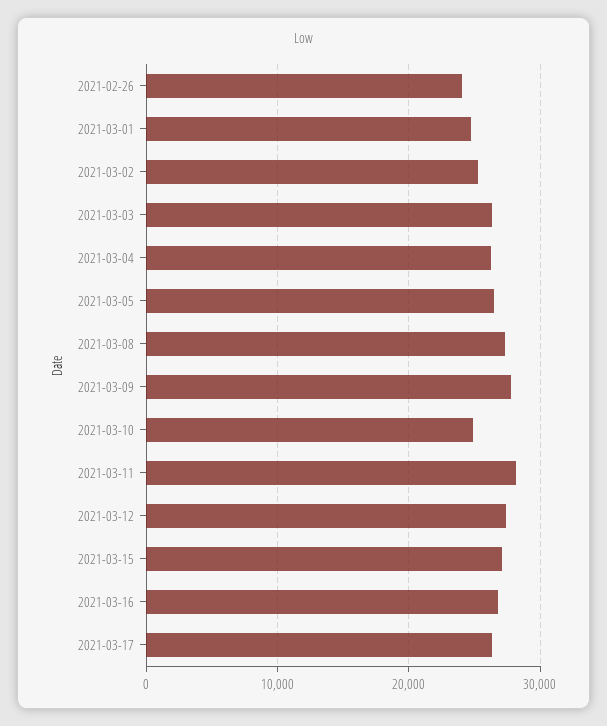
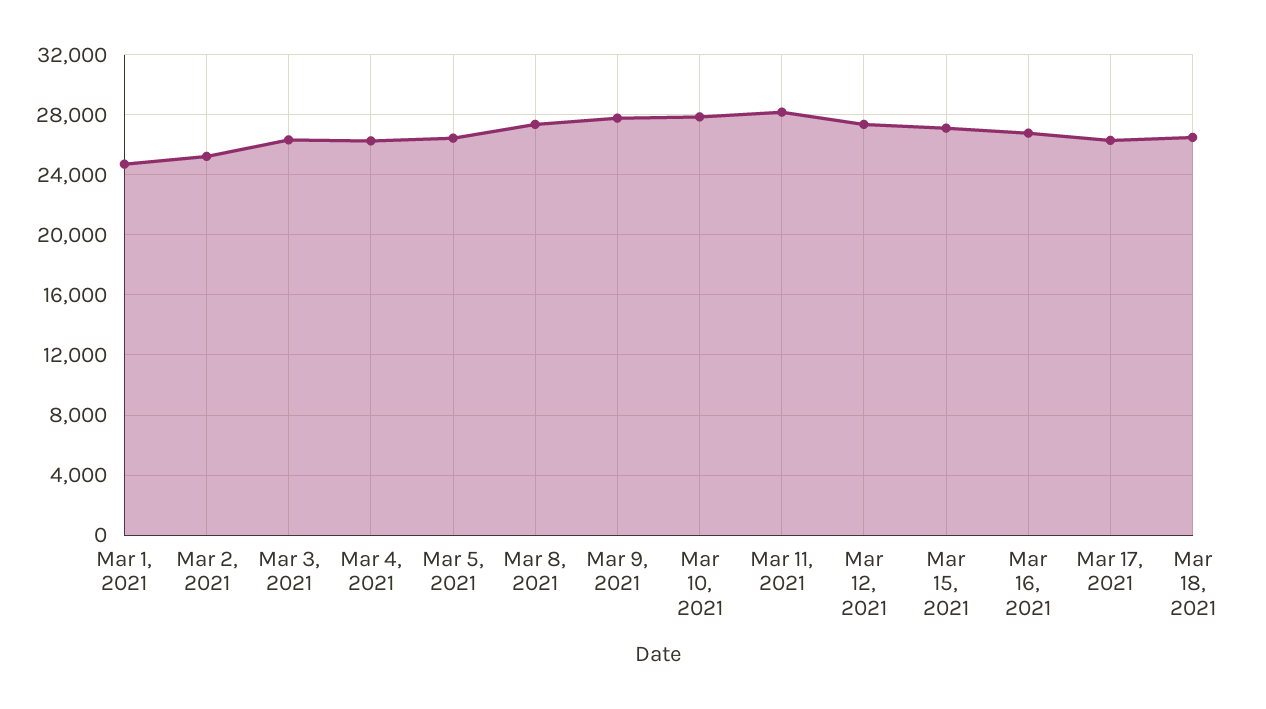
2021-02-26: 24000 -> none
2021-03-10: 25000 -> 28000
Mar 18, 2021: none -> 26500

